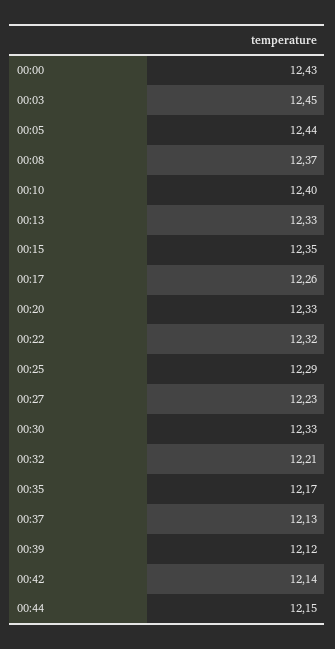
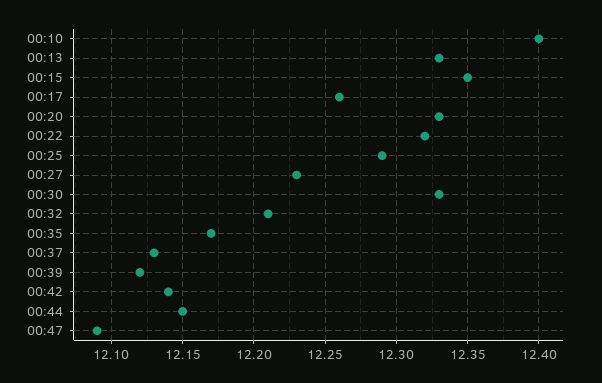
00:00: 12.43 -> none
00:03: 12.45 -> none
00:05: 12.44 -> none
00:08: 12.37 -> none
00:47: none -> 12.09

